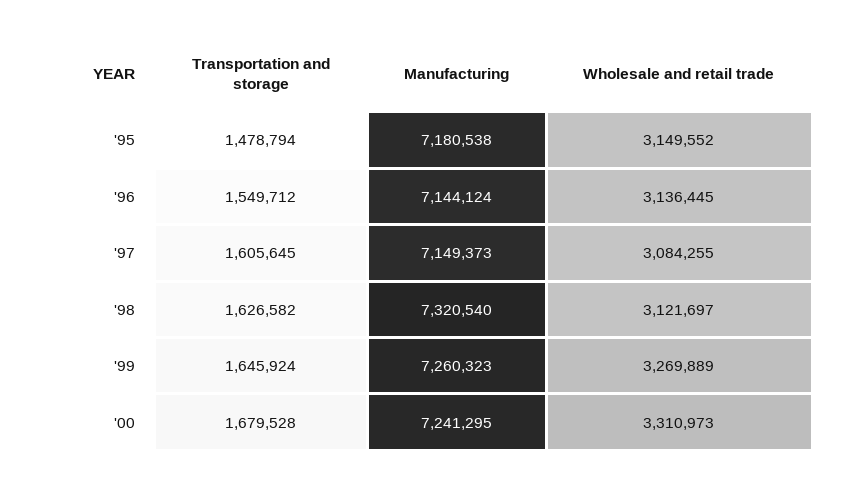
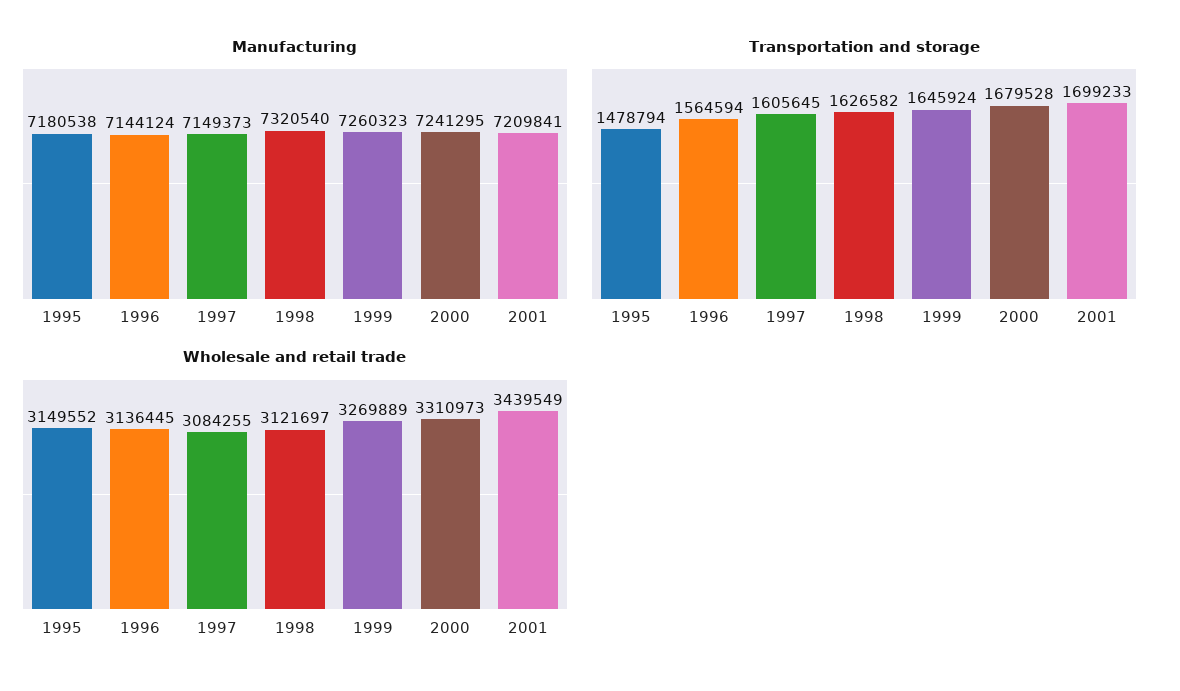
Transportation and storage, '96: 1549712 -> 1564594
Manufacturing, 2001: none -> 7209841
Transportation and storage, 2001: none -> 1699233
Wholesale and retail trade, 2001: none -> 3439549

